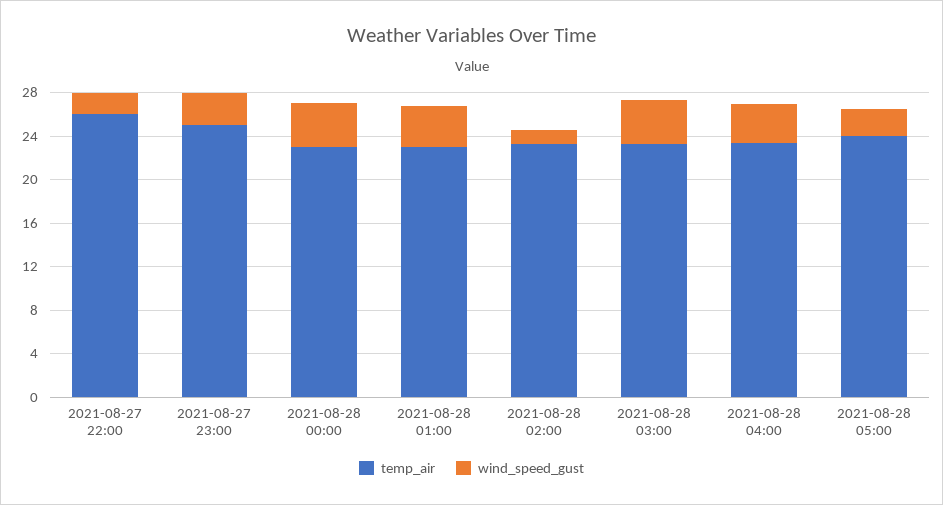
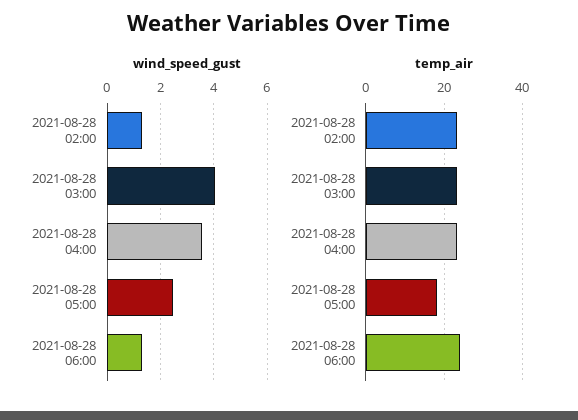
temp_air, 2021-08-27 22:00: 26 -> none
wind_speed_gust, 2021-08-27 22:00: 2 -> none
temp_air, 2021-08-27 23:00: 25 -> none
wind_speed_gust, 2021-08-27 23:00: 3 -> none
temp_air, 2021-08-28 00:00: 23 -> none
wind_speed_gust, 2021-08-28 00:00: 4 -> none
temp_air, 2021-08-28 01:00: 23 -> none
wind_speed_gust, 2021-08-28 01:00: 4 -> none
temp_air, 2021-08-28 05:00: 24 -> 18
wind_speed_gust, 2021-08-28 06:00: none -> 1.25
temp_air, 2021-08-28 06:00: none -> 24

